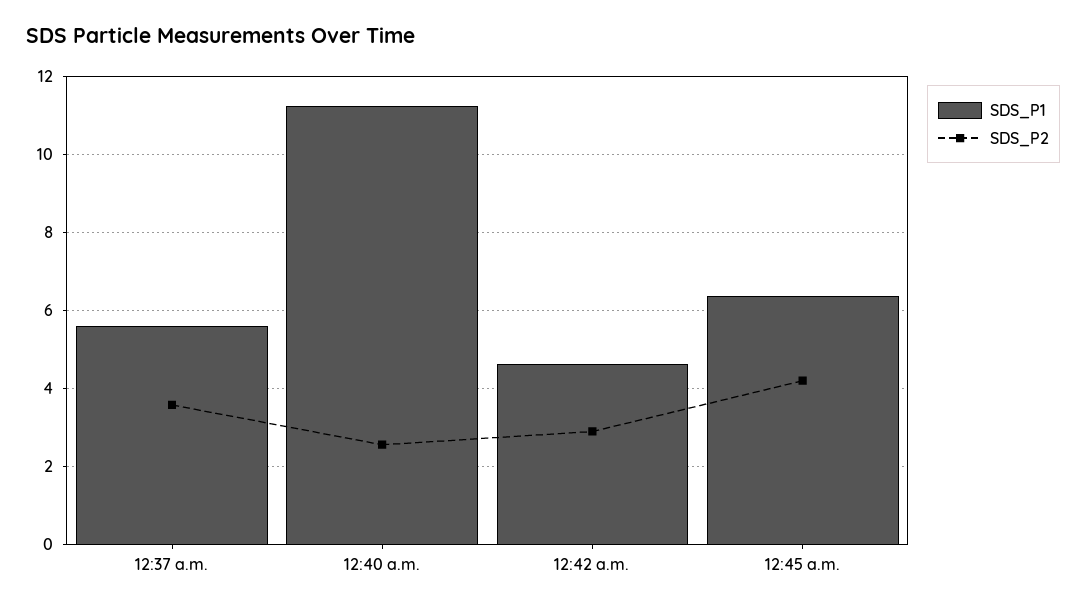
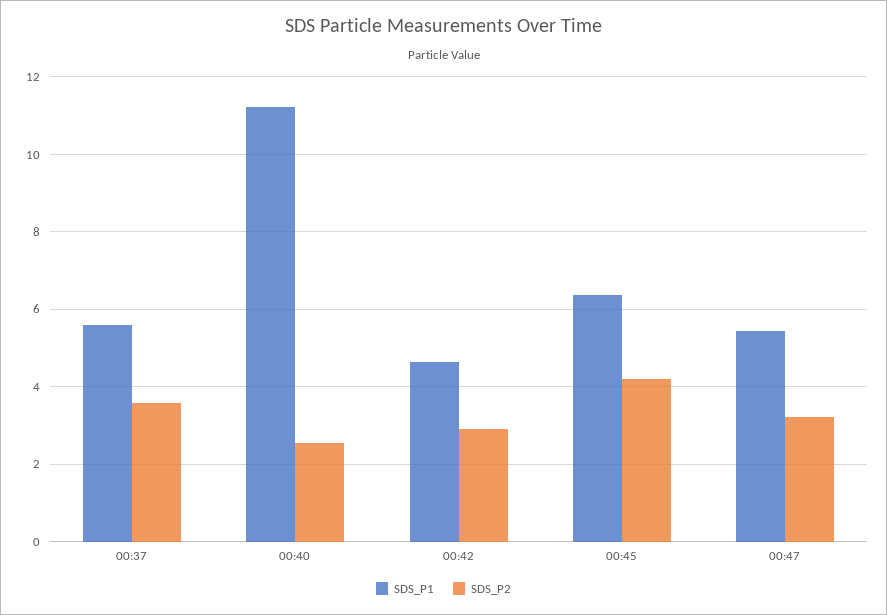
SDS_P1, 00:47: none -> 5.4
SDS_P2, 00:47: none -> 3.2

